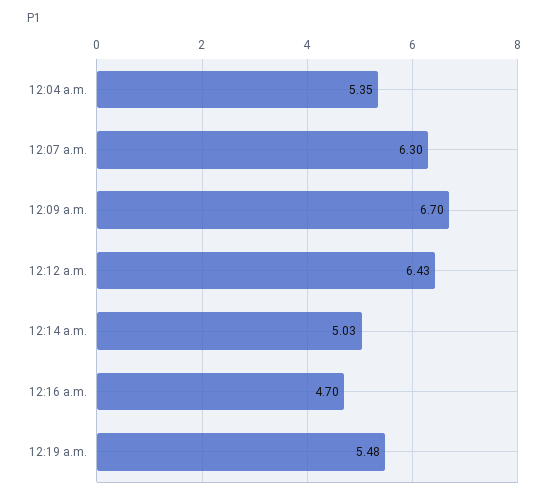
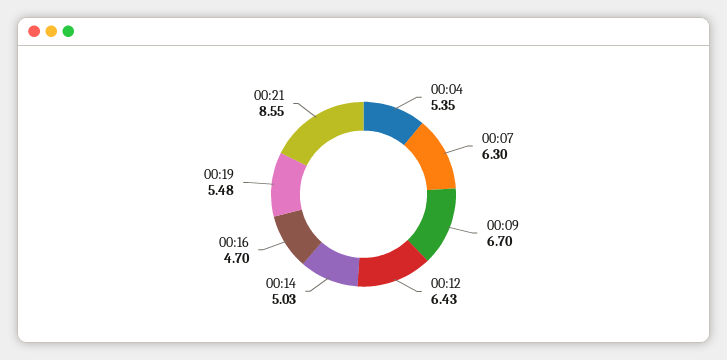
00:21: none -> 8.55

